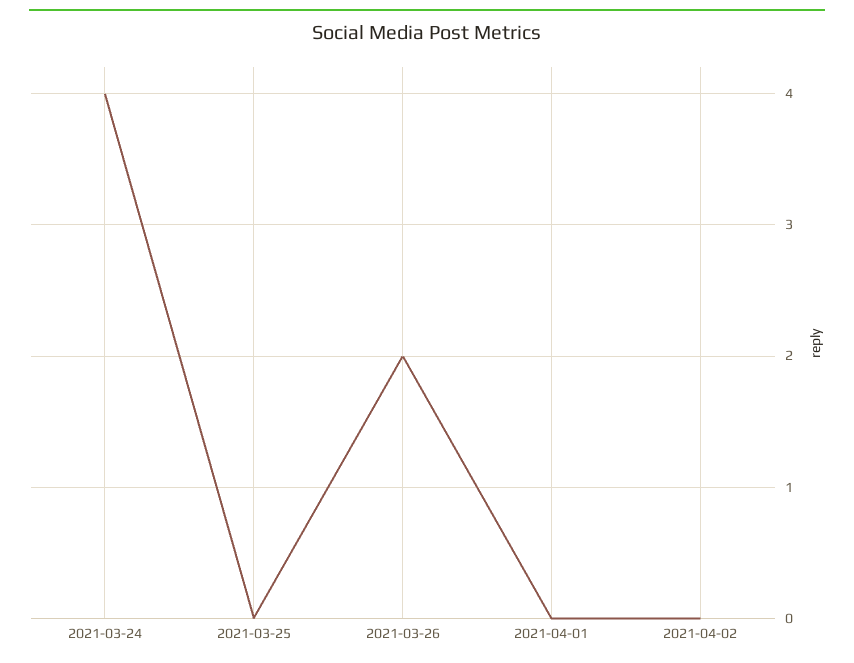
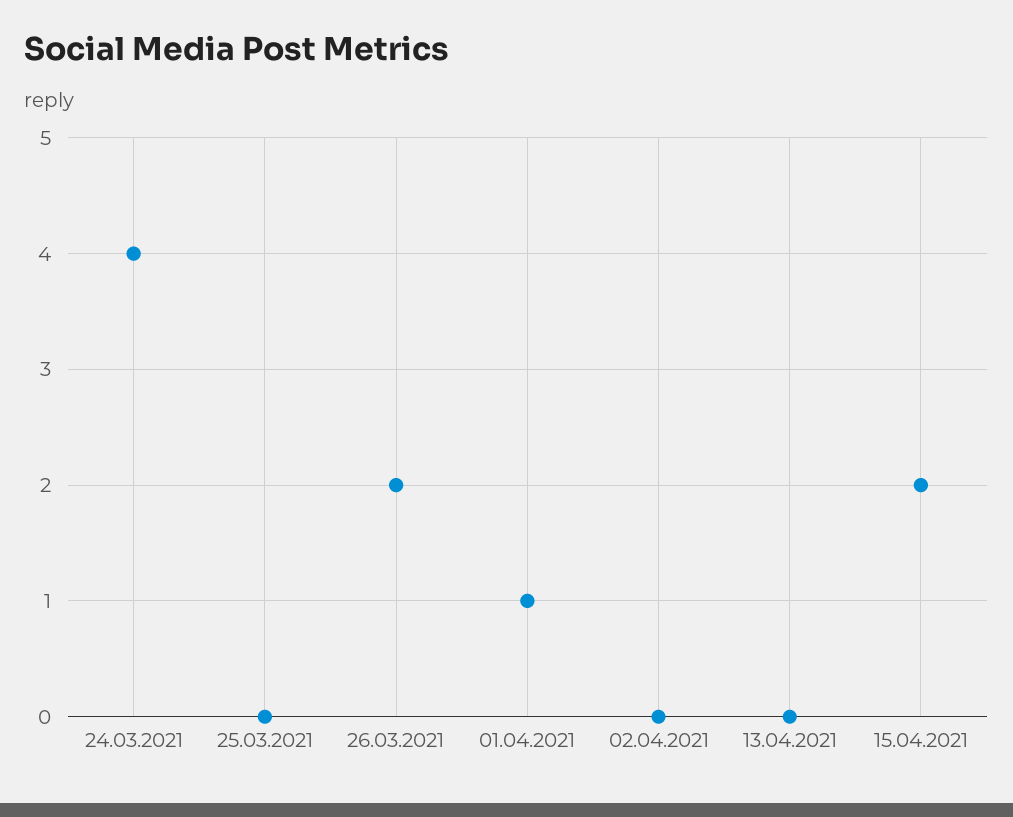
2021-04-01: 0 -> 1
13.04.2021: none -> 0
15.04.2021: none -> 2

